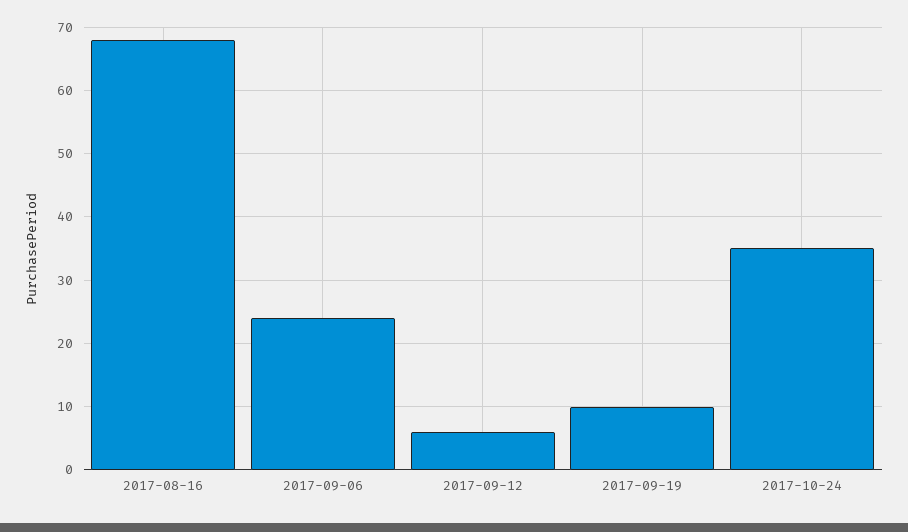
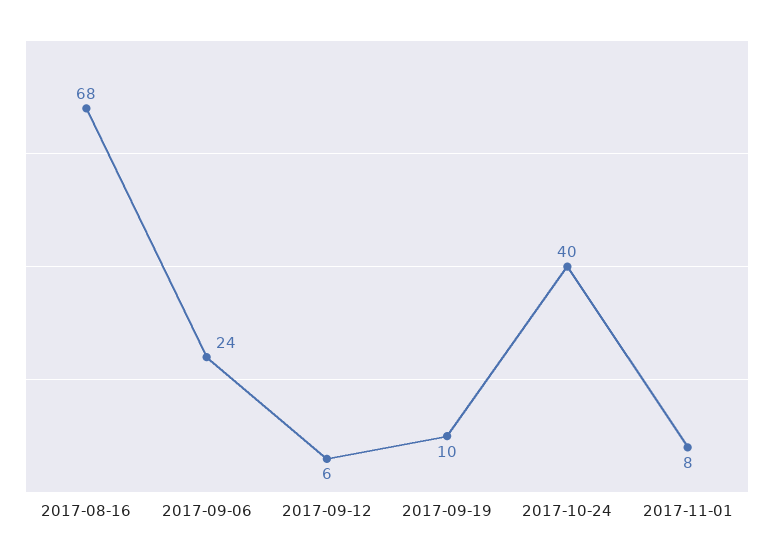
2017-10-24: 35 -> 40
2017-11-01: none -> 8

